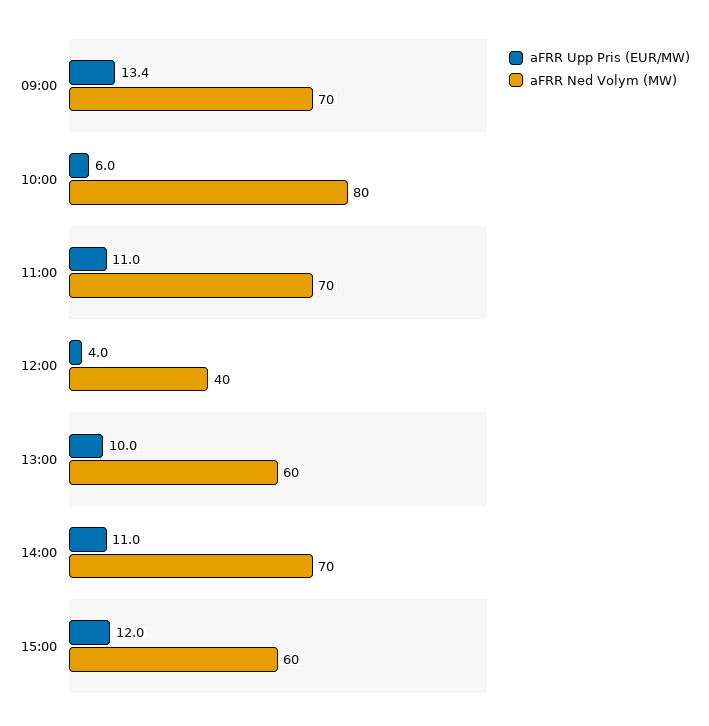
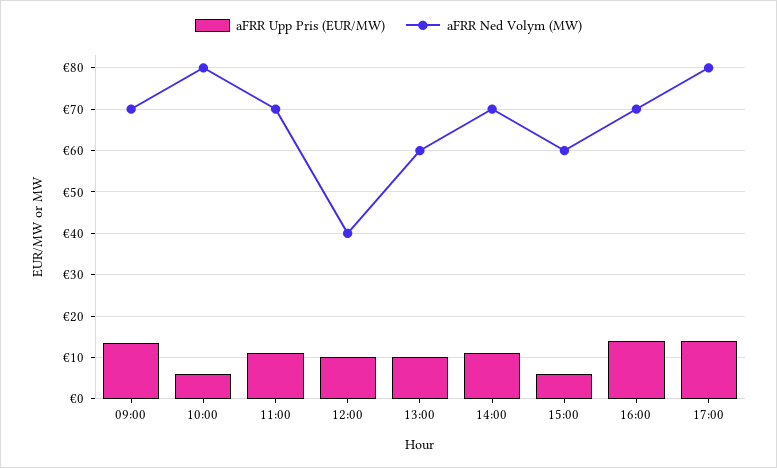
aFRR Upp Pris (EUR/MW), 12:00: 4 -> 10
aFRR Upp Pris (EUR/MW), 15:00: 12 -> 6
aFRR Upp Pris (EUR/MW), 16:00: none -> 14
aFRR Ned Volym (MW), 16:00: none -> 70
aFRR Upp Pris (EUR/MW), 17:00: none -> 14
aFRR Ned Volym (MW), 17:00: none -> 80

